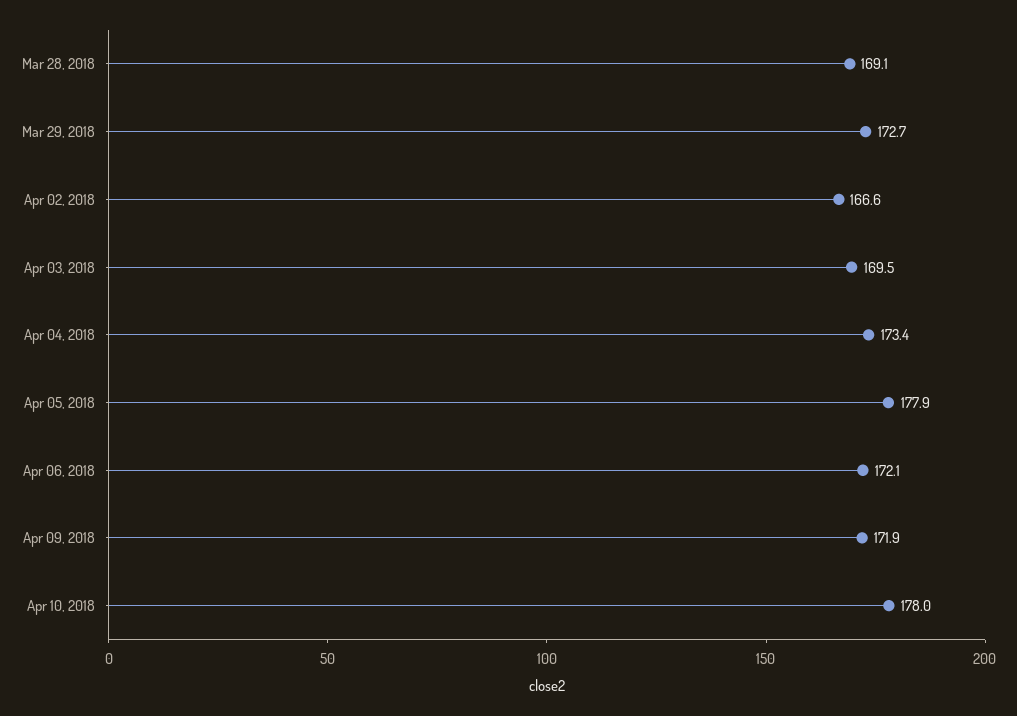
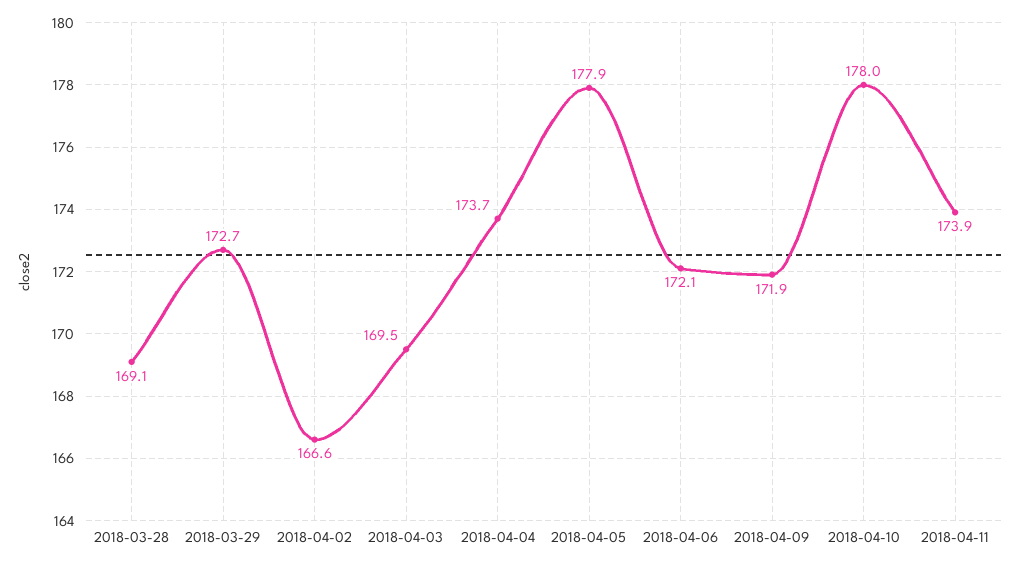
Apr 04, 2018: 173.4 -> 173.7
2018-04-11: none -> 173.9

